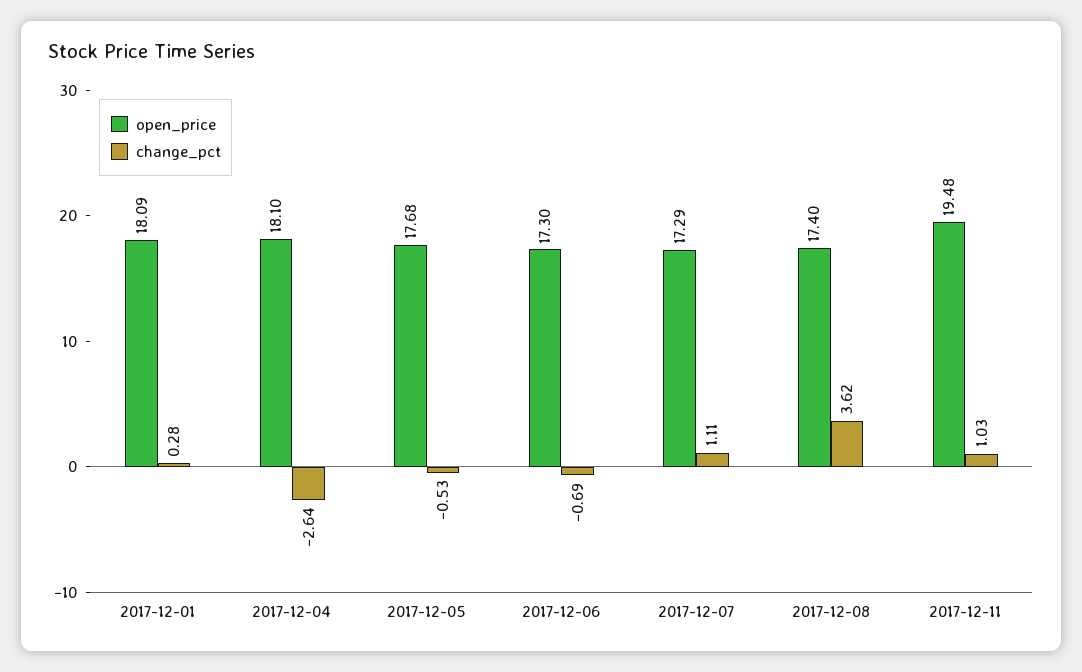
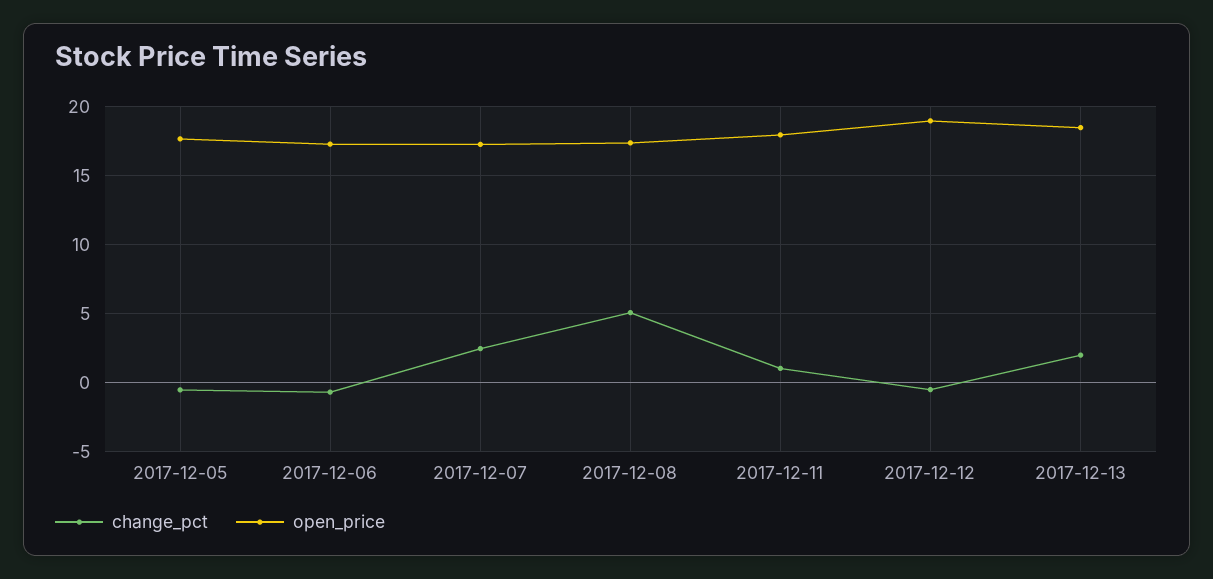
open_price, 2017-12-01: 18.09 -> none
change_pct, 2017-12-01: 0.28 -> none
open_price, 2017-12-04: 18.1 -> none
change_pct, 2017-12-04: -2.64 -> none
change_pct, 2017-12-07: 1.11 -> 2.5
change_pct, 2017-12-08: 3.62 -> 5
open_price, 2017-12-11: 19.48 -> 18
change_pct, 2017-12-12: none -> -0.5
open_price, 2017-12-12: none -> 19
change_pct, 2017-12-13: none -> 2
open_price, 2017-12-13: none -> 18.5

